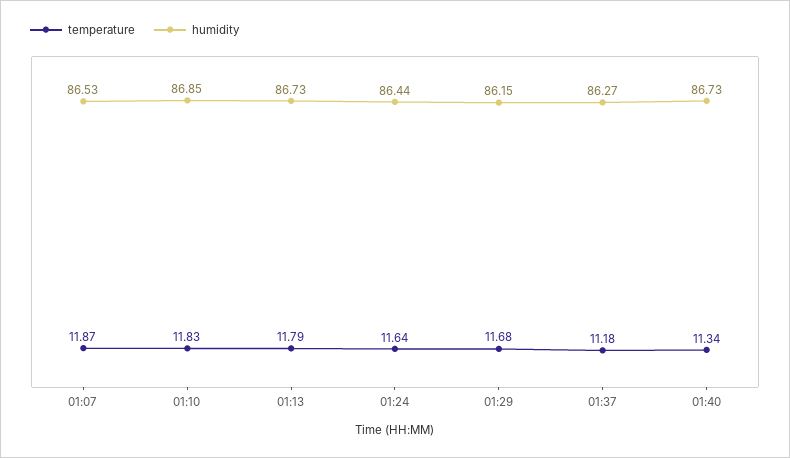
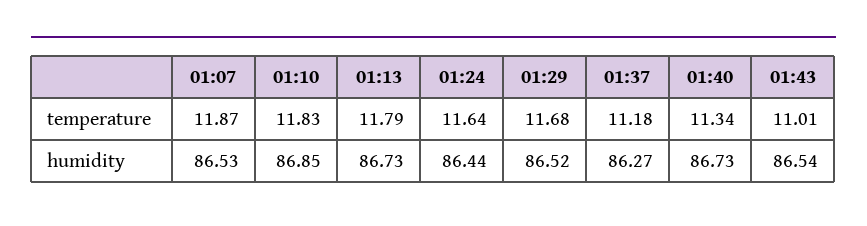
humidity, 01:29: 86.15 -> 86.52
temperature, 01:43: none -> 11.01
humidity, 01:43: none -> 86.54

